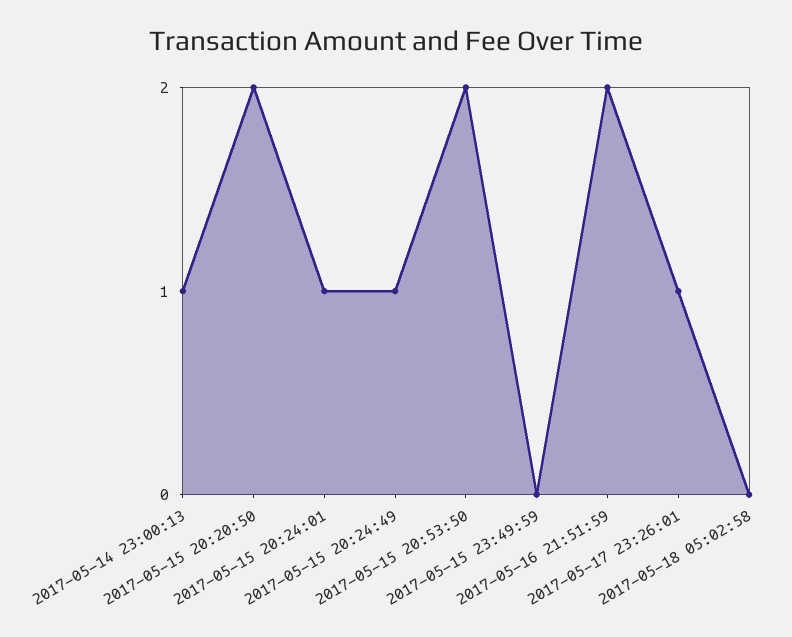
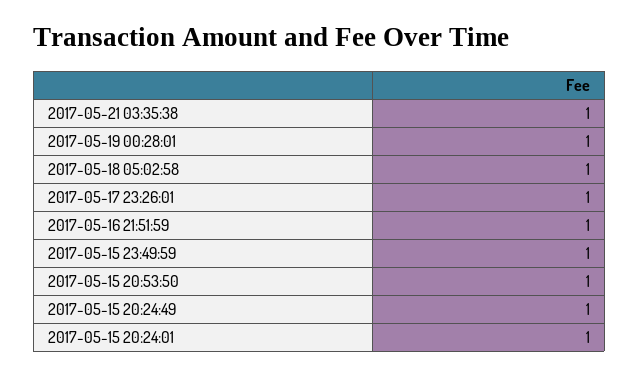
2017-05-14 23:00:13: 1 -> none
2017-05-15 20:20:50: 2 -> none
2017-05-15 20:53:50: 2 -> 1
2017-05-15 23:49:59: 0 -> 1
2017-05-16 21:51:59: 2 -> 1
2017-05-18 05:02:58: 0 -> 1
2017-05-21 03:35:38: none -> 1
2017-05-19 00:28:01: none -> 1

